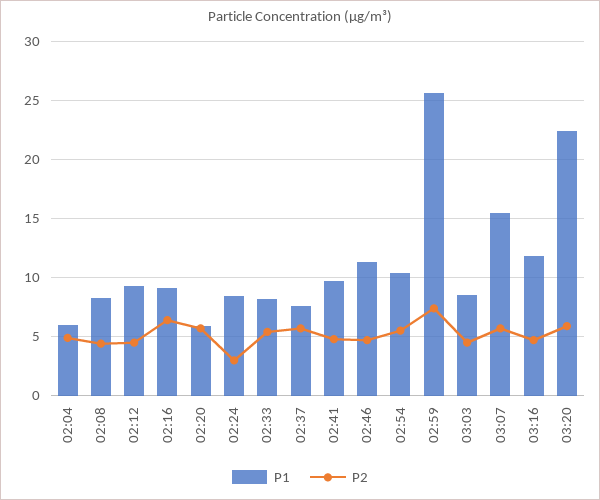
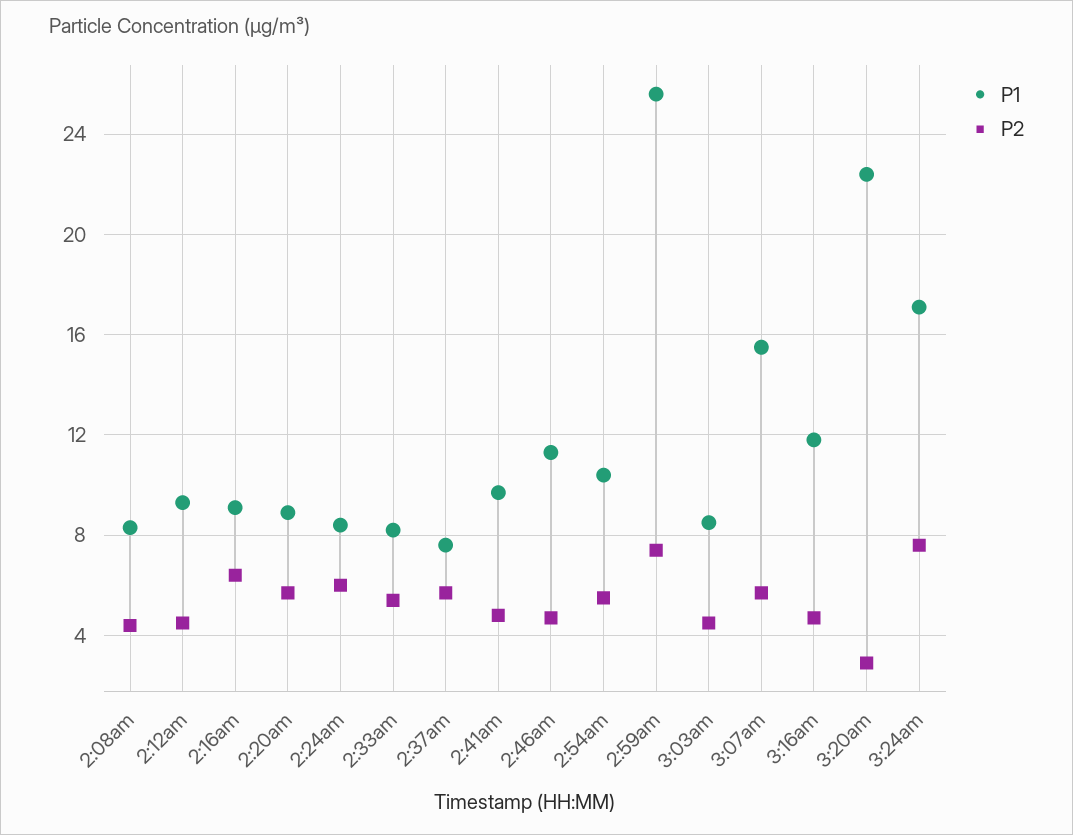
P1, 02:04: 6 -> none
P2, 02:04: 5 -> none
P1, 02:20: 6 -> 9
P2, 02:24: 3 -> 6
P2, 03:20: 6 -> 3
P1, 3:24am: none -> 17
P2, 3:24am: none -> 7.5

